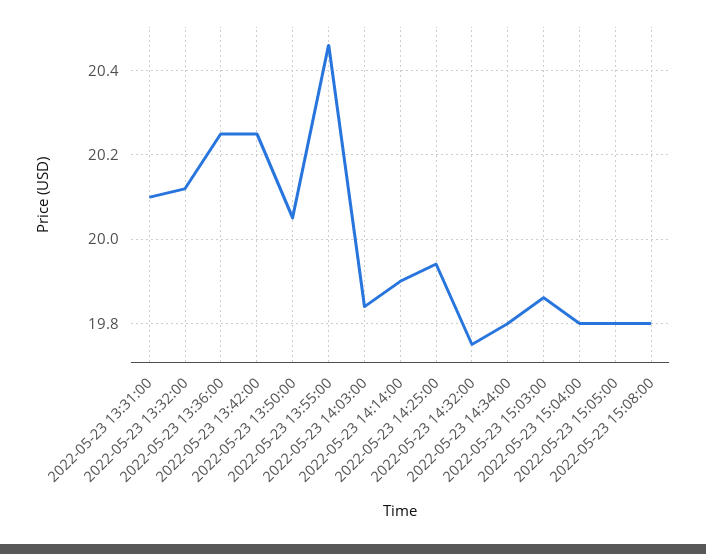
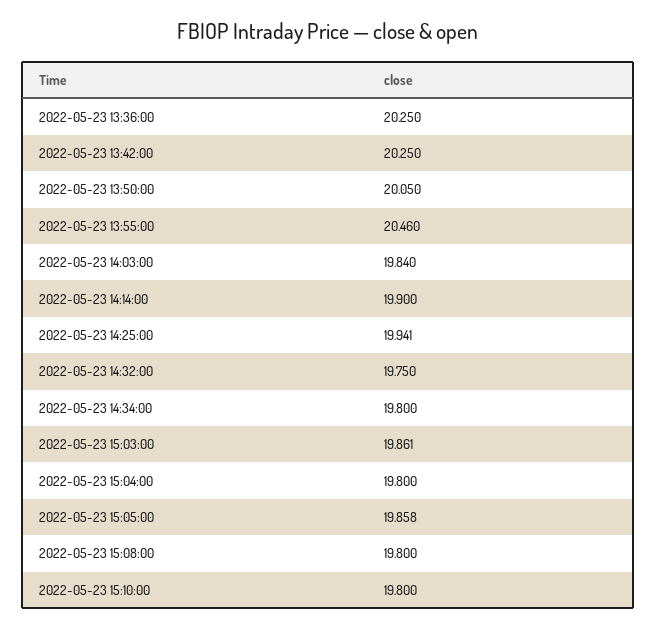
2022-05-23 13:31:00: 20.1 -> none
2022-05-23 13:32:00: 20.12 -> none
2022-05-23 15:05:00: 19.8 -> 19.858
2022-05-23 15:10:00: none -> 19.8

